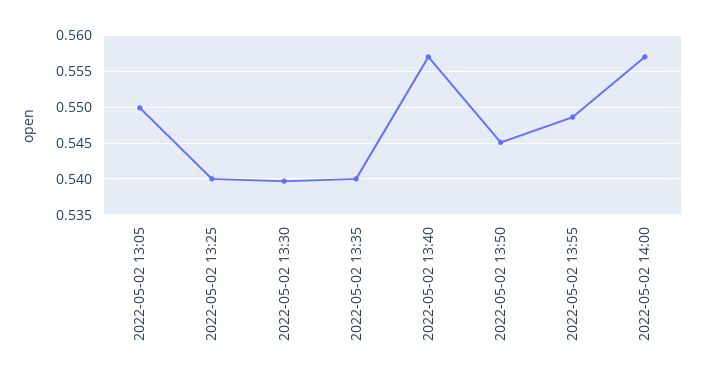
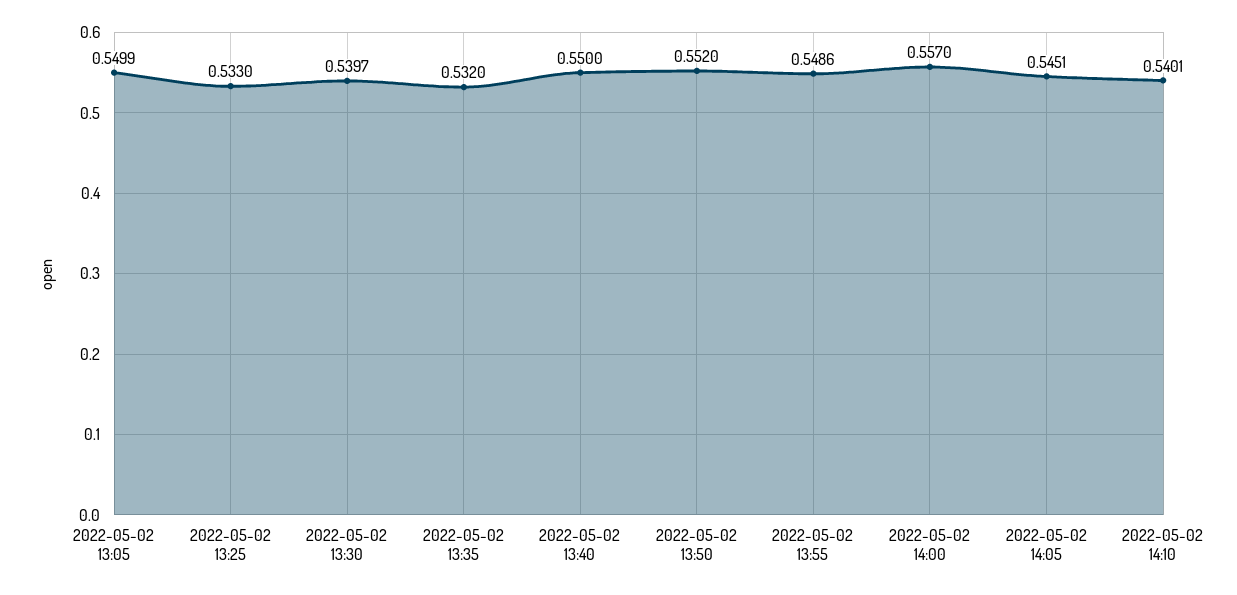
2022-05-02 13:25: 0.54 -> 0.533
2022-05-02 13:35: 0.54 -> 0.532
2022-05-02 13:40: 0.557 -> 0.55
2022-05-02 13:50: 0.545 -> 0.552
2022-05-02 14:05: none -> 0.5451
2022-05-02 14:10: none -> 0.5401

